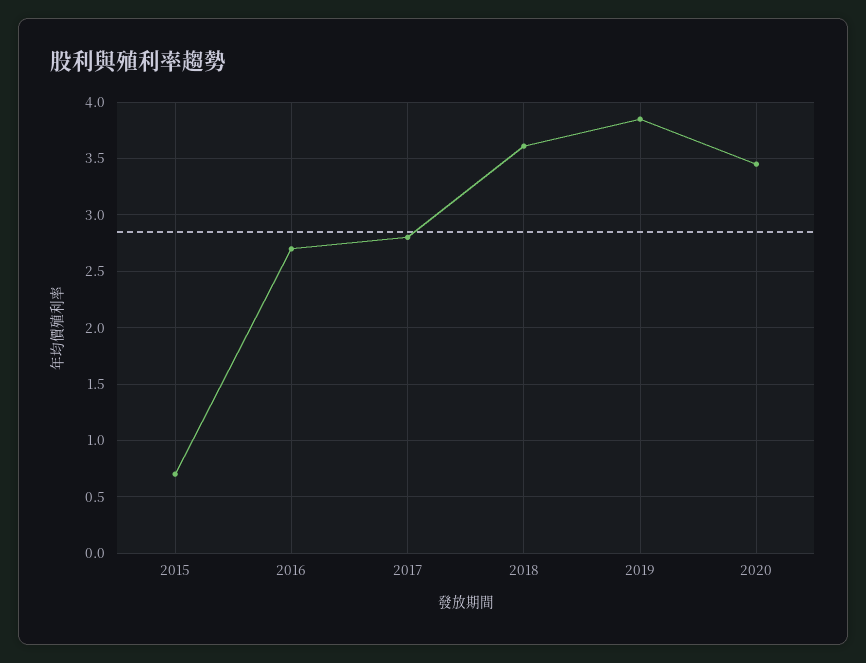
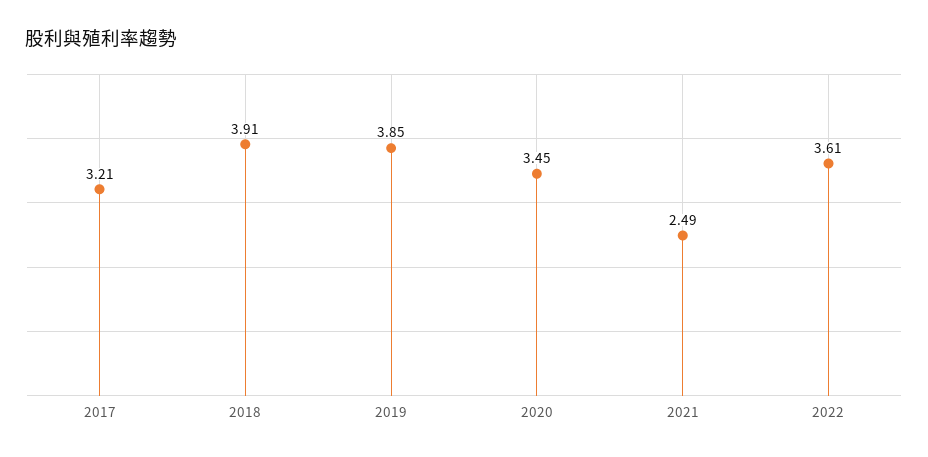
2015: 0.7 -> none
2016: 2.7 -> none
2017: 2.8 -> 3.21
2018: 3.6 -> 3.91
2021: none -> 2.49
2022: none -> 3.61

